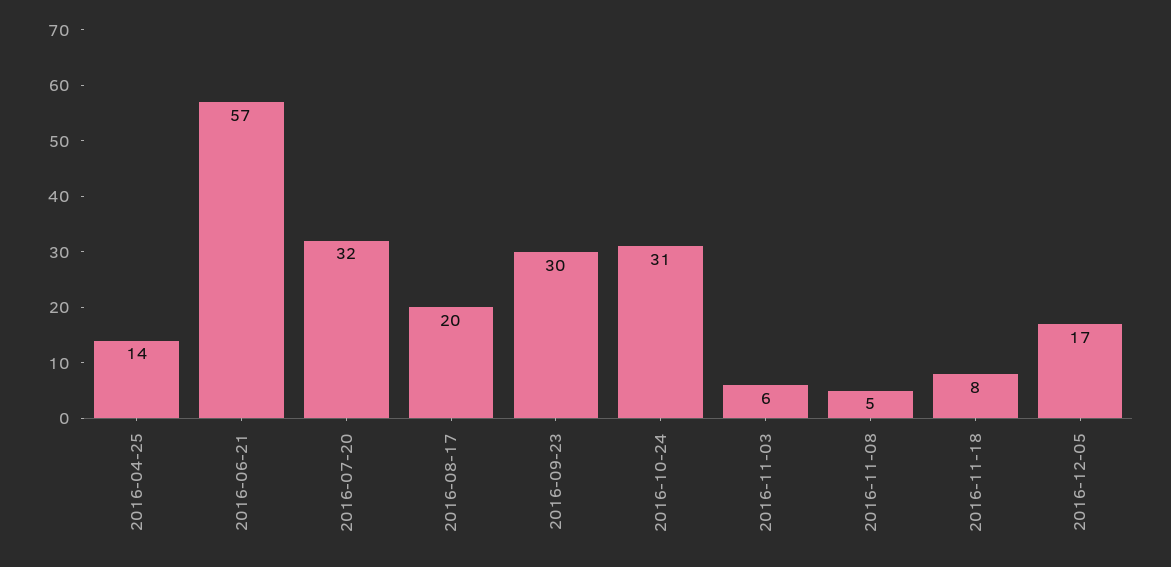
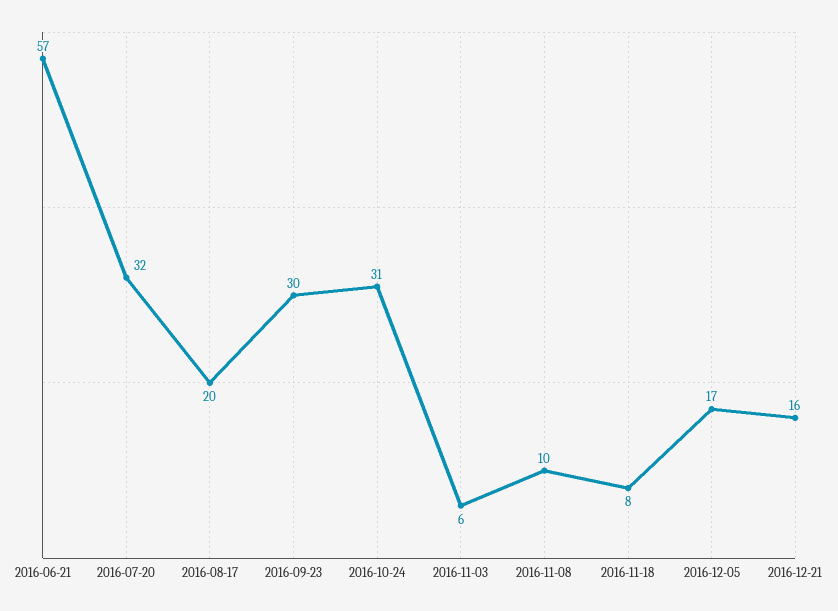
2016-04-25: 14 -> none
2016-11-08: 5 -> 10
2016-12-21: none -> 16

